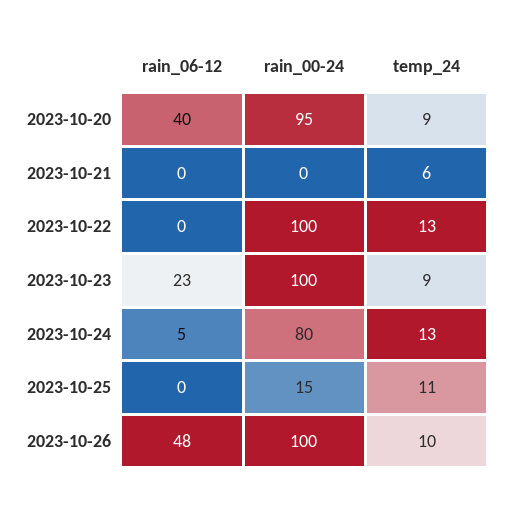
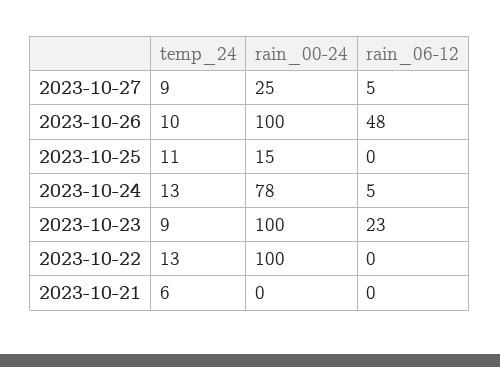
rain_06-12, 2023-10-20: 40 -> none
rain_00-24, 2023-10-20: 95 -> none
temp_24, 2023-10-20: 9 -> none
rain_00-24, 2023-10-24: 80 -> 78
temp_24, 2023-10-27: none -> 9
rain_00-24, 2023-10-27: none -> 25
rain_06-12, 2023-10-27: none -> 5

